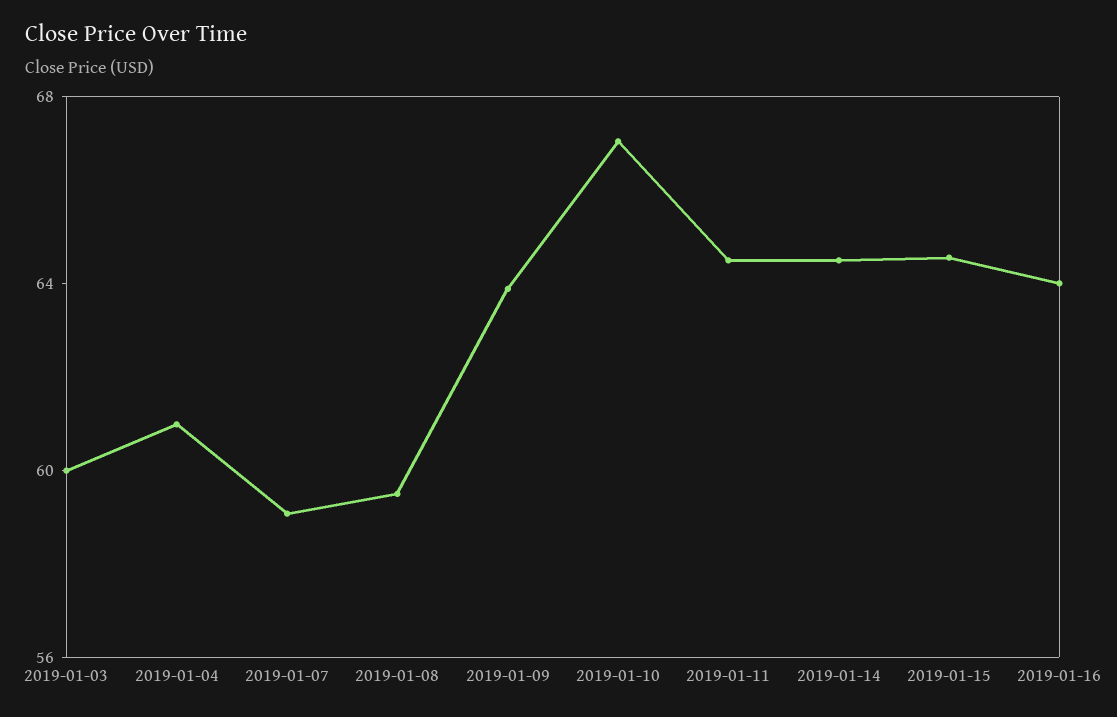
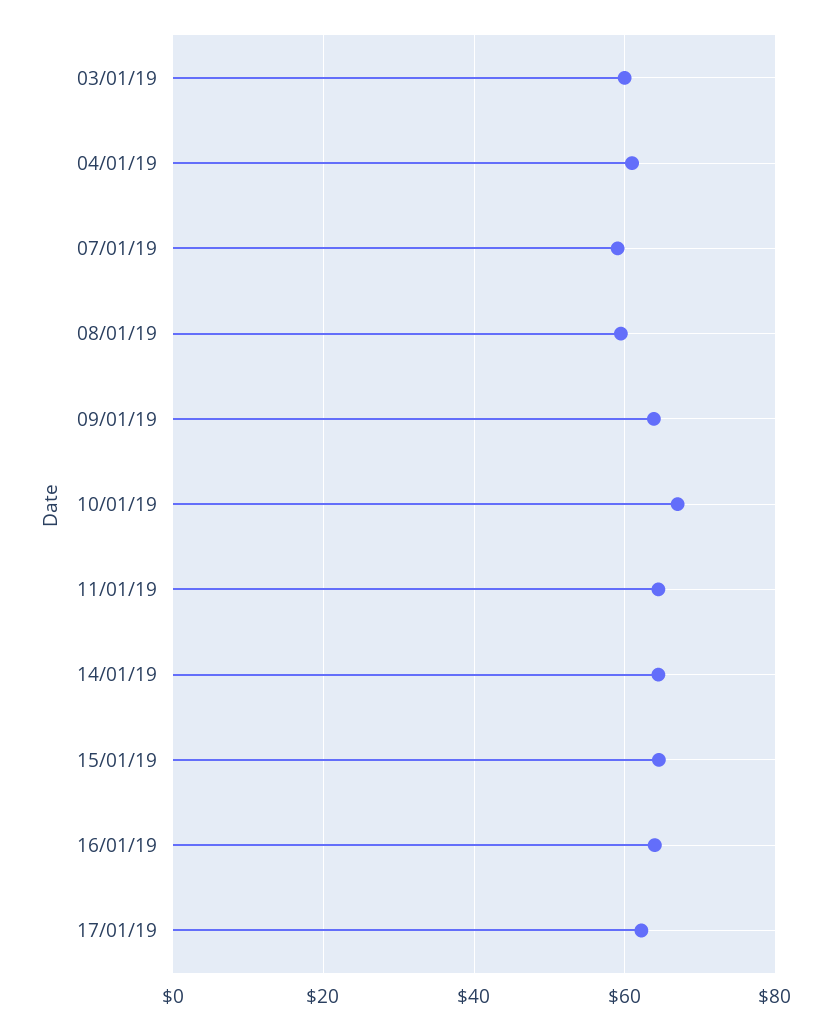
17/01/19: none -> 62

